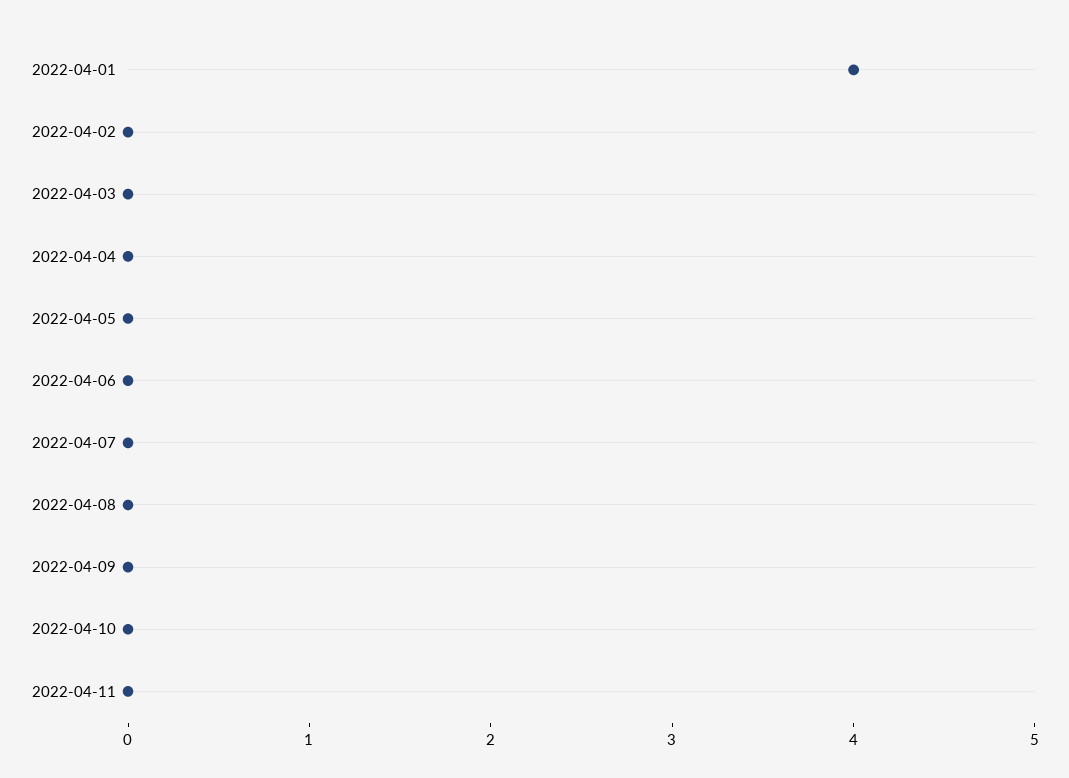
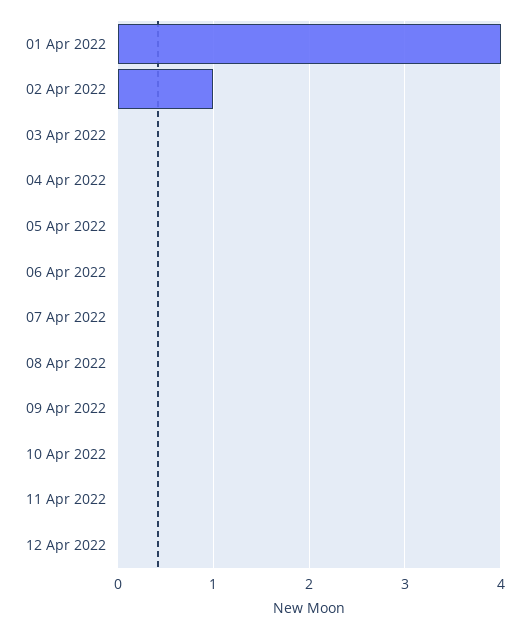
2022-04-02: 0 -> 1
12 Apr 2022: none -> 0

